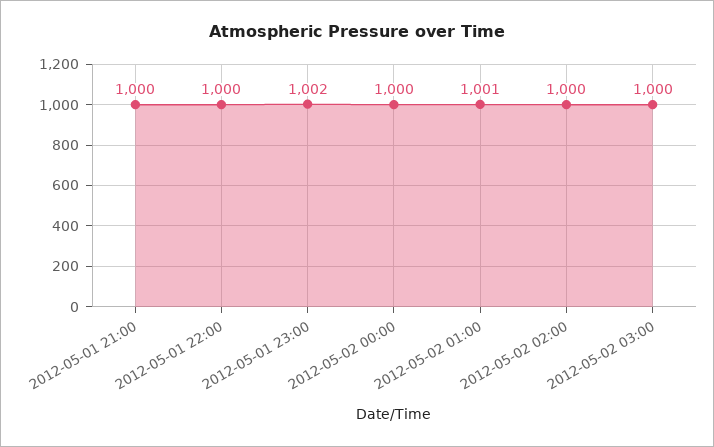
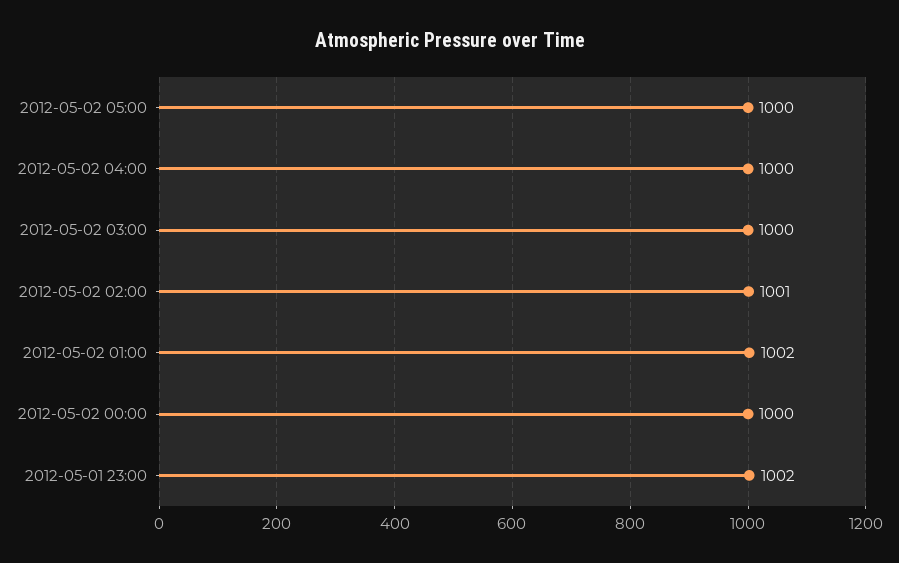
2012-05-01 21:00: 1000 -> none
2012-05-01 22:00: 1000 -> none
2012-05-02 01:00: 1001 -> 1002
2012-05-02 02:00: 1000 -> 1001
2012-05-02 05:00: none -> 1000
2012-05-02 04:00: none -> 1000

